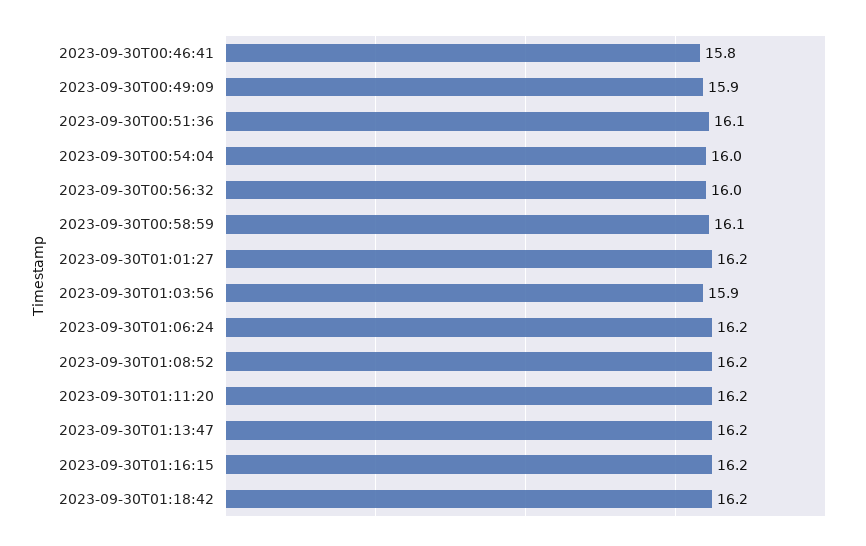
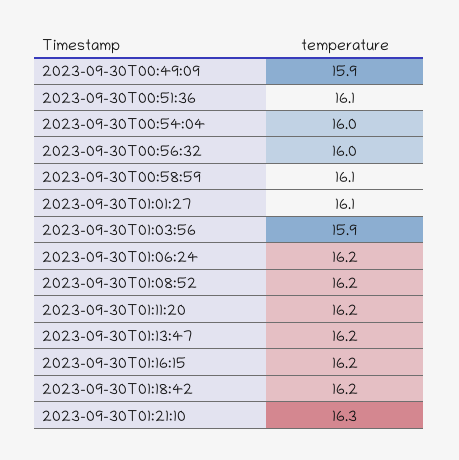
2023-09-30T00:46:41: 15.8 -> none
2023-09-30T01:01:27: 16.2 -> 16.1
2023-09-30T01:21:10: none -> 16.3

